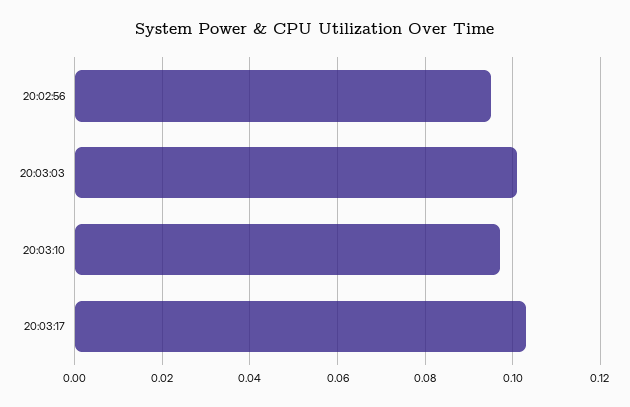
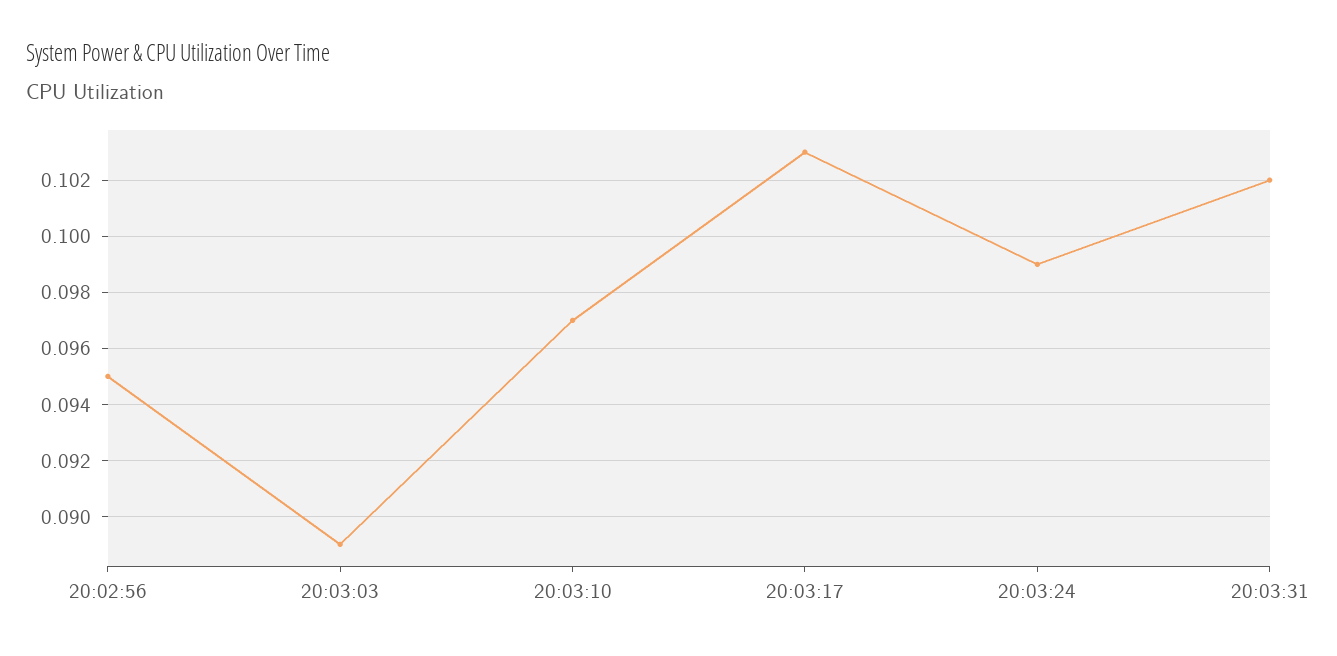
20:03:03: 0.1 -> 0.089
20:03:24: none -> 0.099
20:03:31: none -> 0.102

